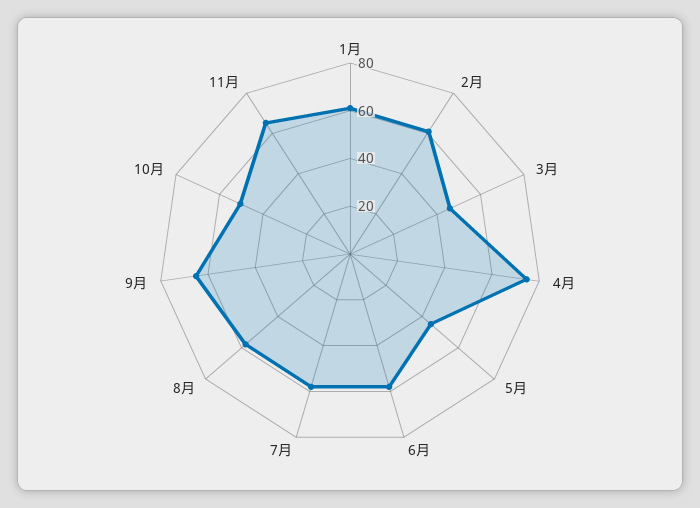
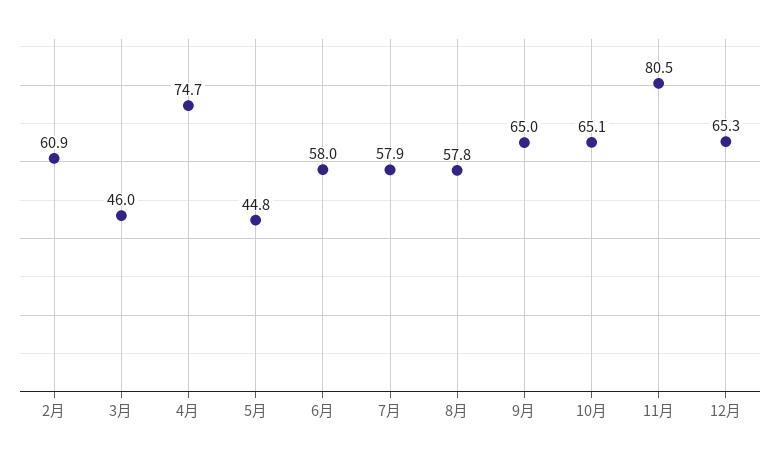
1月: 60 -> none
10月: 50 -> 65.1
11月: 65 -> 80.5
12月: none -> 65.3

